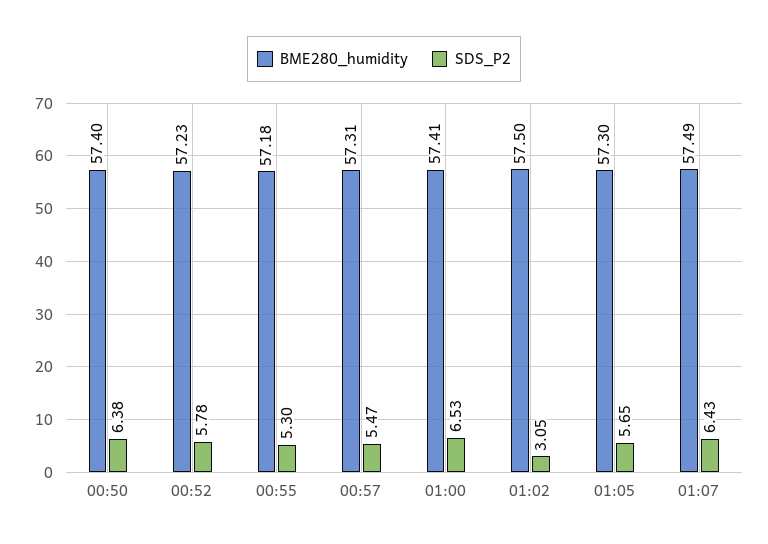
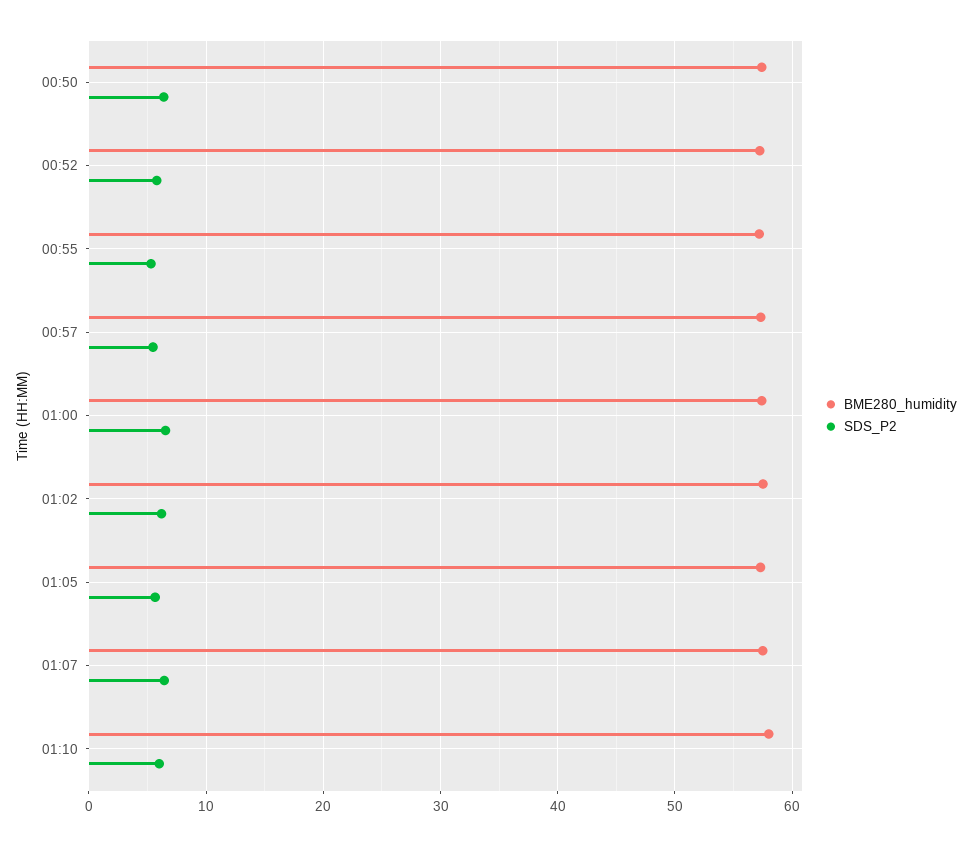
SDS_P2, 01:02: 3.05 -> 6
BME280_humidity, 01:10: none -> 58
SDS_P2, 01:10: none -> 6

